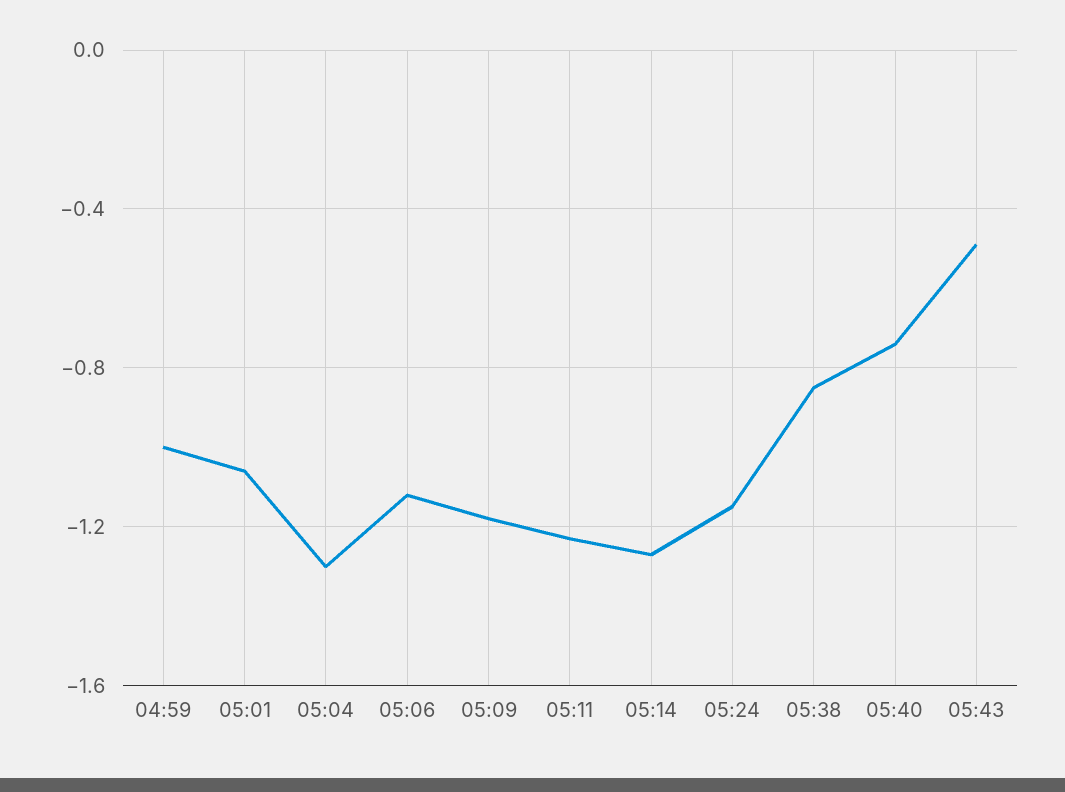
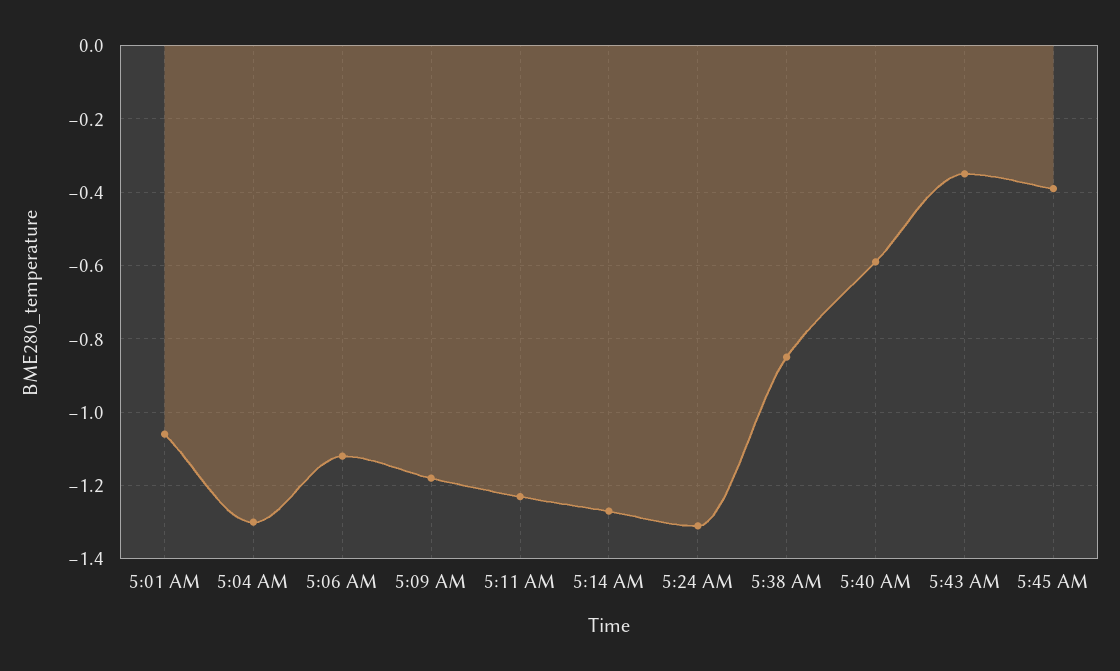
04:59: -1 -> none
05:24: -1.15 -> -1.3
05:40: -0.75 -> -0.6
05:43: -0.5 -> -0.35
5:45 AM: none -> -0.4

